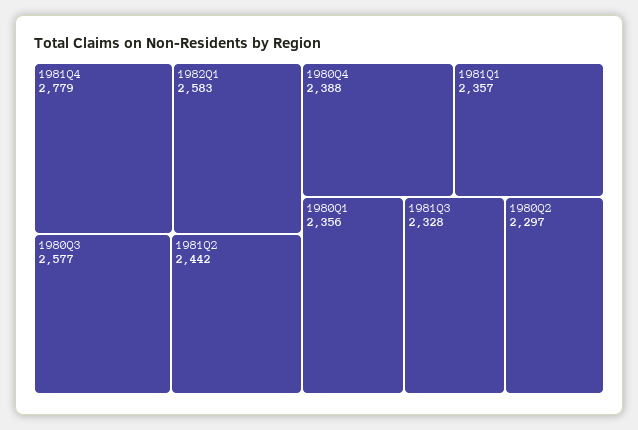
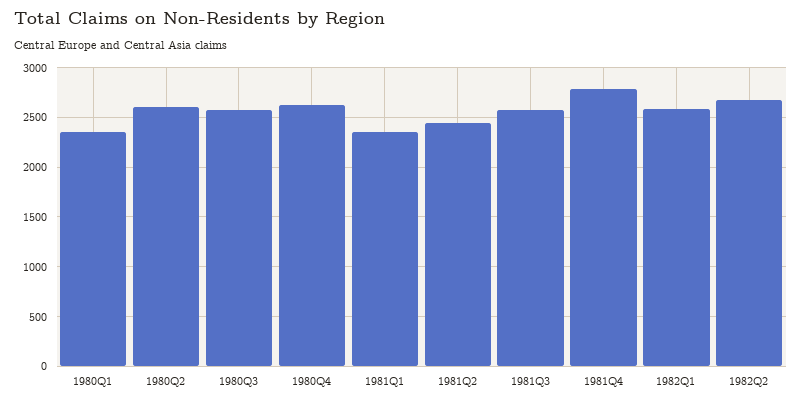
1980Q4: 2388 -> 2600
1981Q3: 2328 -> 2600
1980Q2: 2297 -> 2600
1982Q2: none -> 2700

